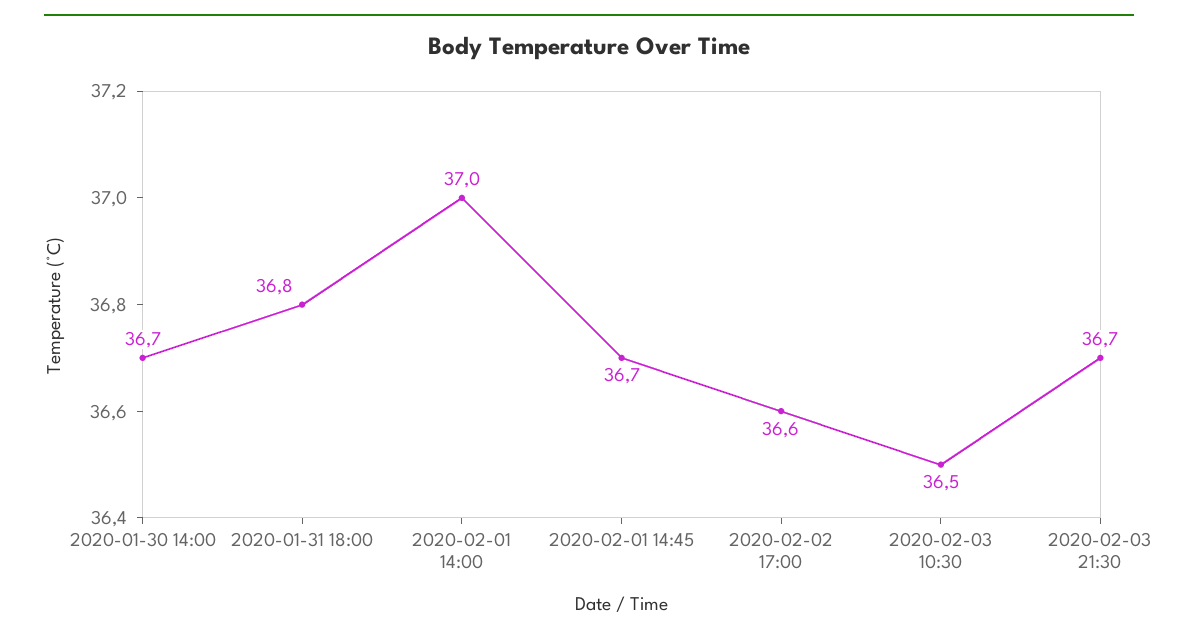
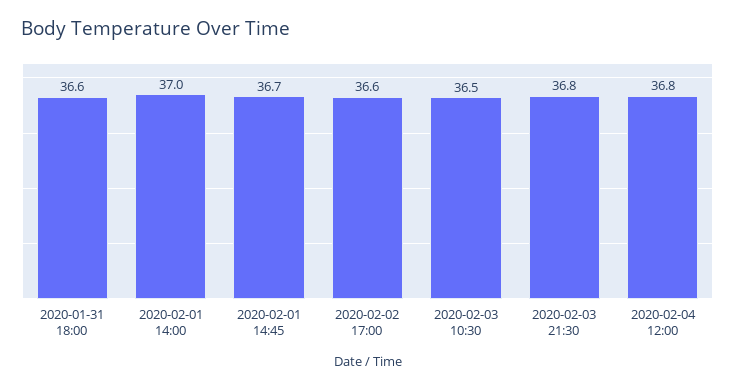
2020-01-30 14:00: 36.7 -> none
2020-01-31 18:00: 36.8 -> 36.6
2020-02-03 21:30: 36.7 -> 36.8
2020-02-04 12:00: none -> 36.8

